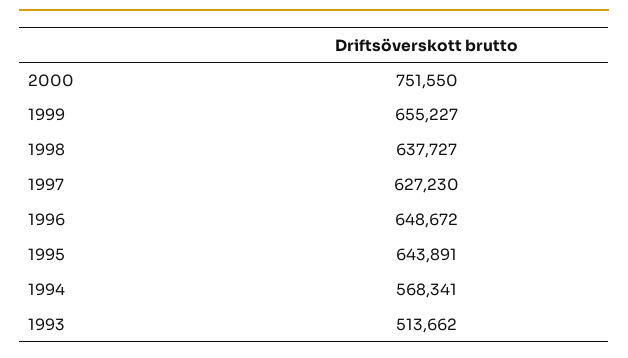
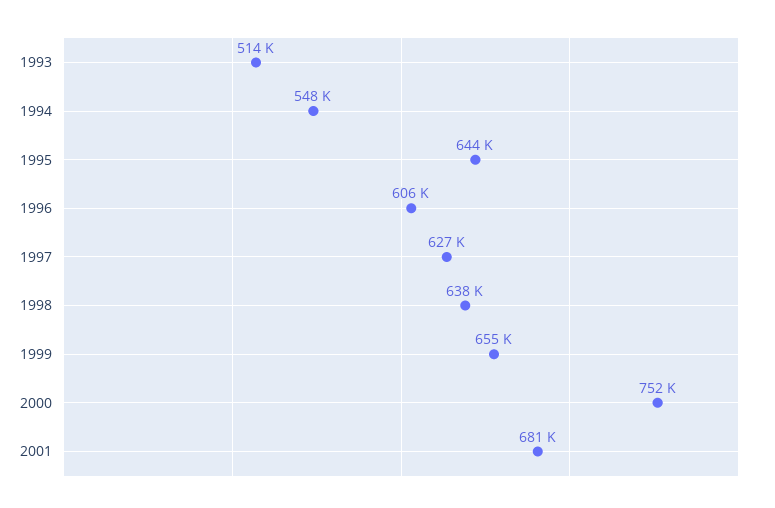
1996: 648672 -> 606000
1994: 568341 -> 548000
2001: none -> 681000

